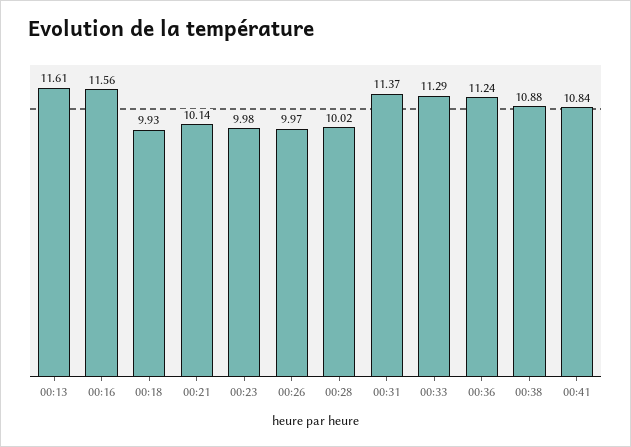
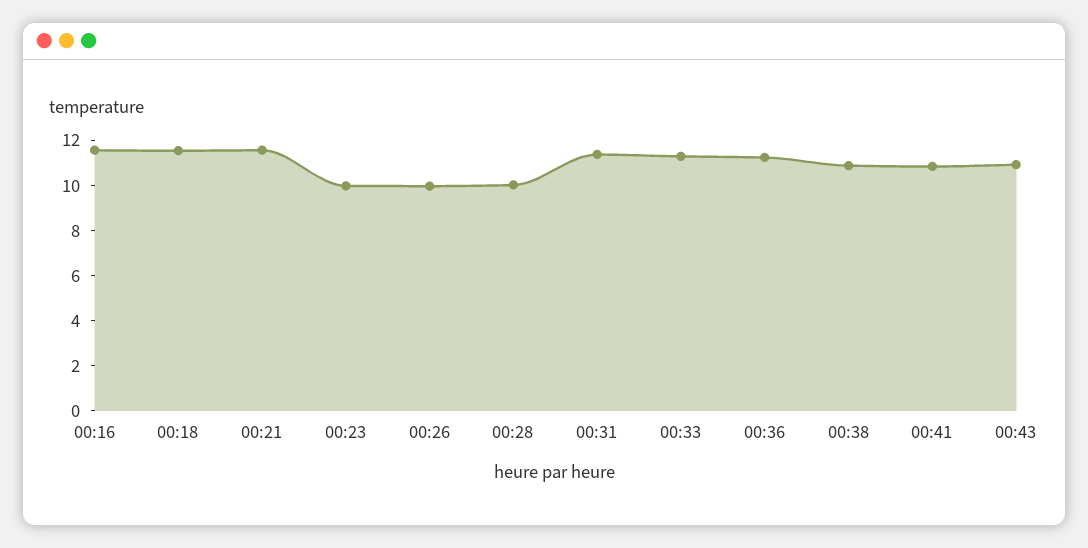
00:13: 11.61 -> none
00:18: 9.93 -> 11.5
00:21: 10.14 -> 11.5
00:43: none -> 11

